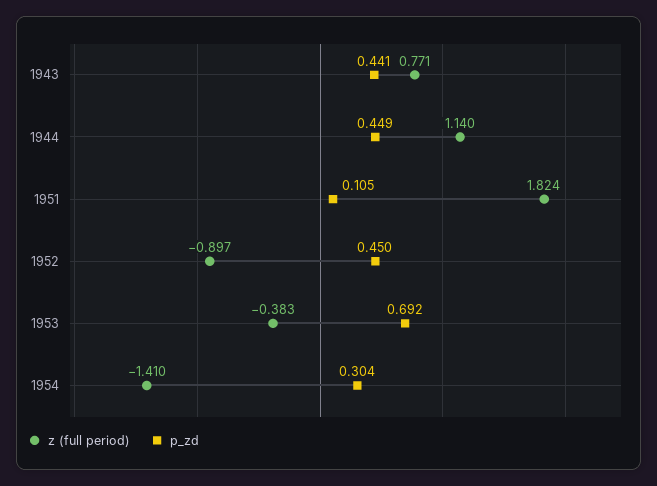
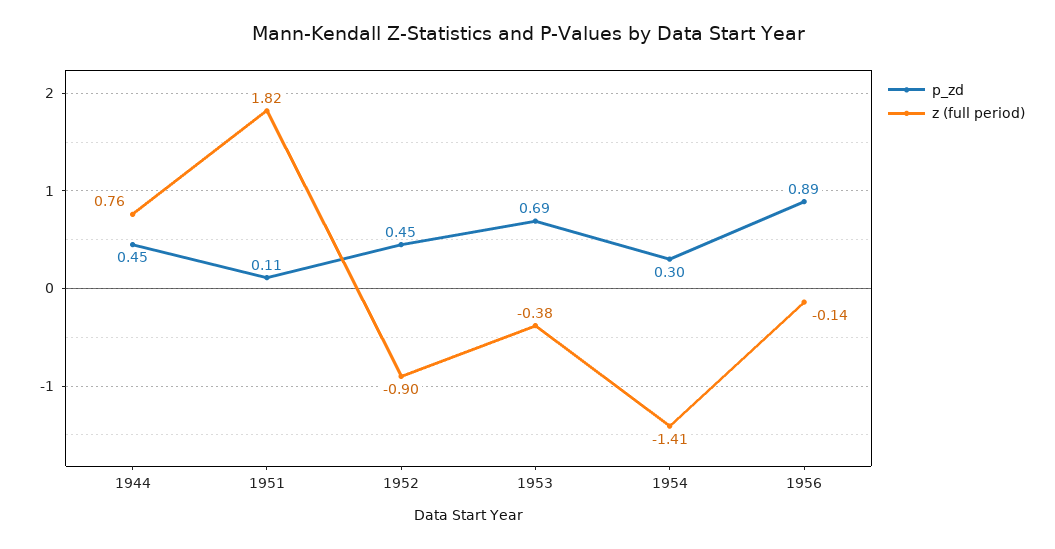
z (full period), 1943: 0.771 -> none
p_zd, 1943: 0.441 -> none
z (full period), 1944: 1.14 -> 0.76
p_zd, 1956: none -> 0.89
z (full period), 1956: none -> -0.14

